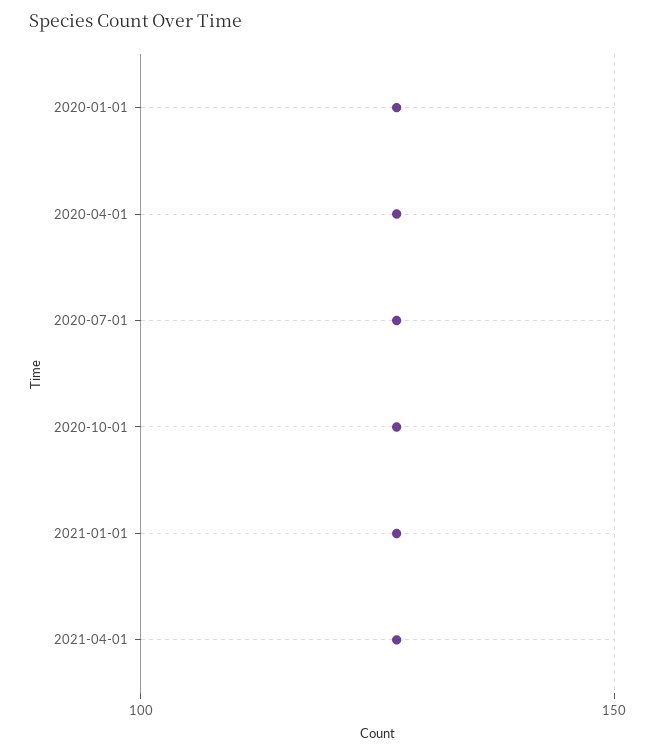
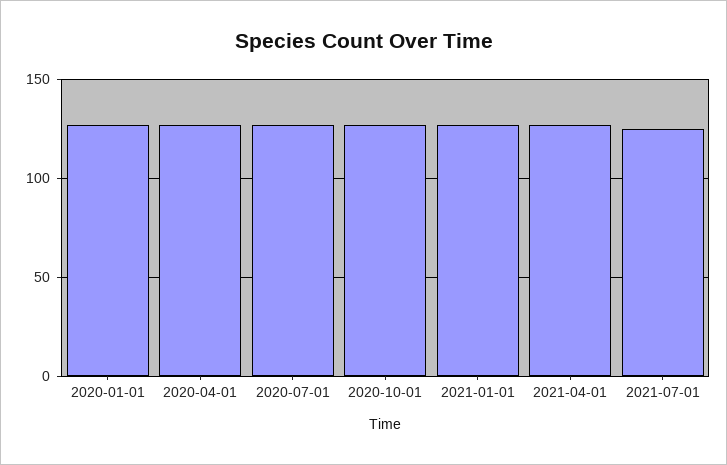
2021-07-01: none -> 125

